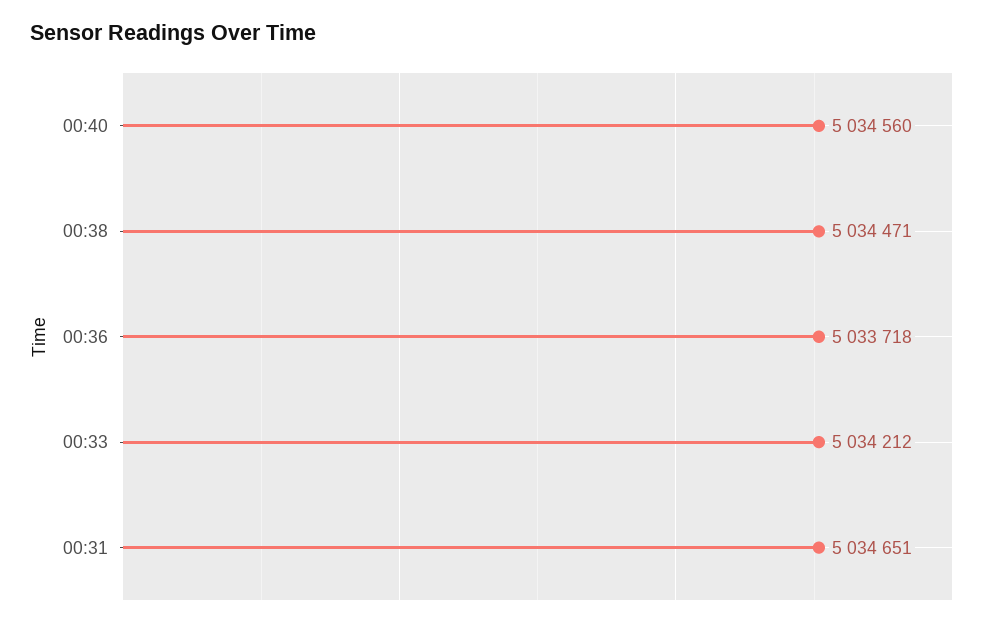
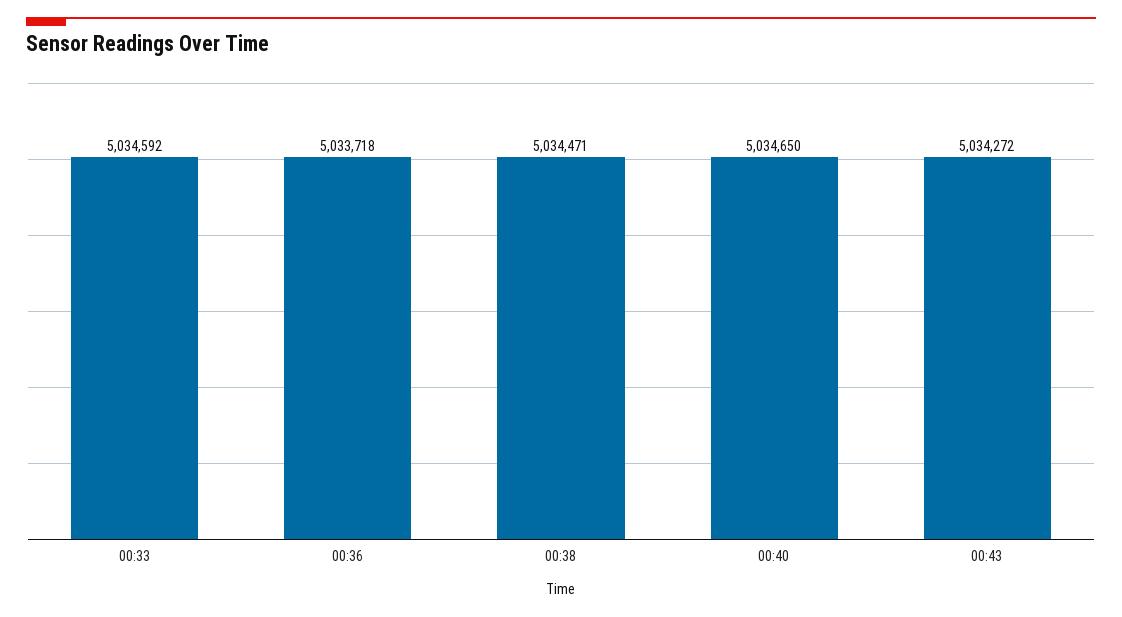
00:40: 5034560 -> 5034650
00:33: 5034212 -> 5034592
00:31: 5034651 -> none
00:43: none -> 5034272

